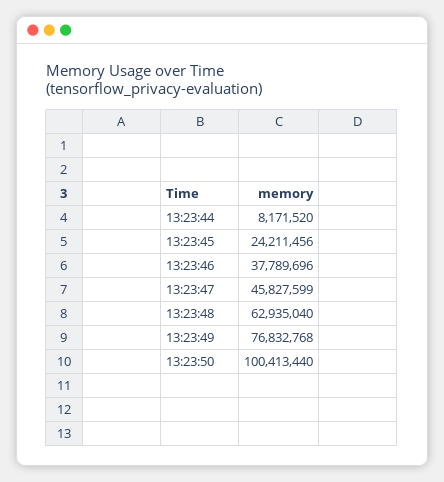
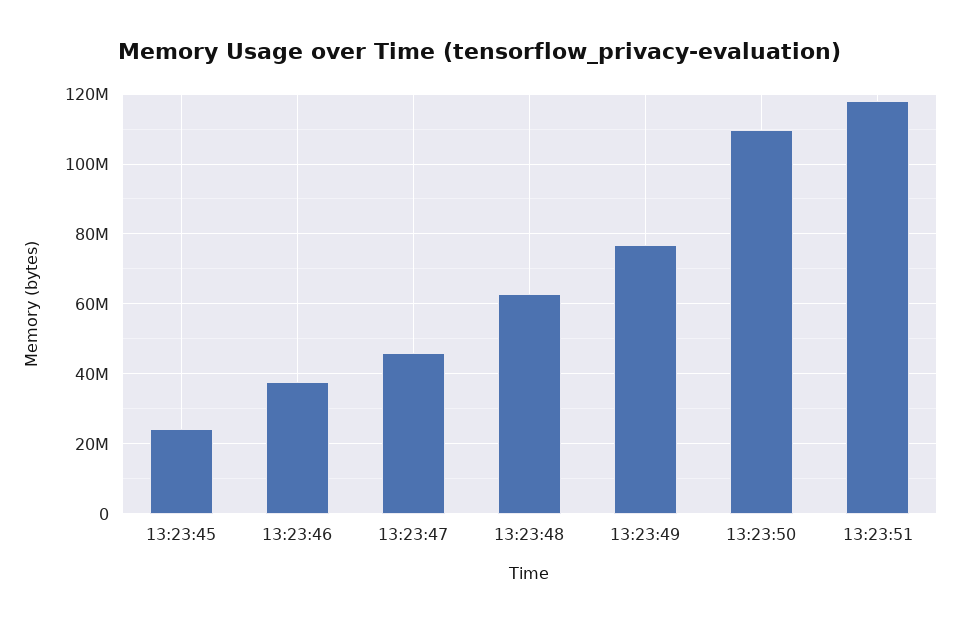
13:23:44: 8171520 -> none
13:23:50: 100413440 -> 110000000
13:23:51: none -> 118000000

